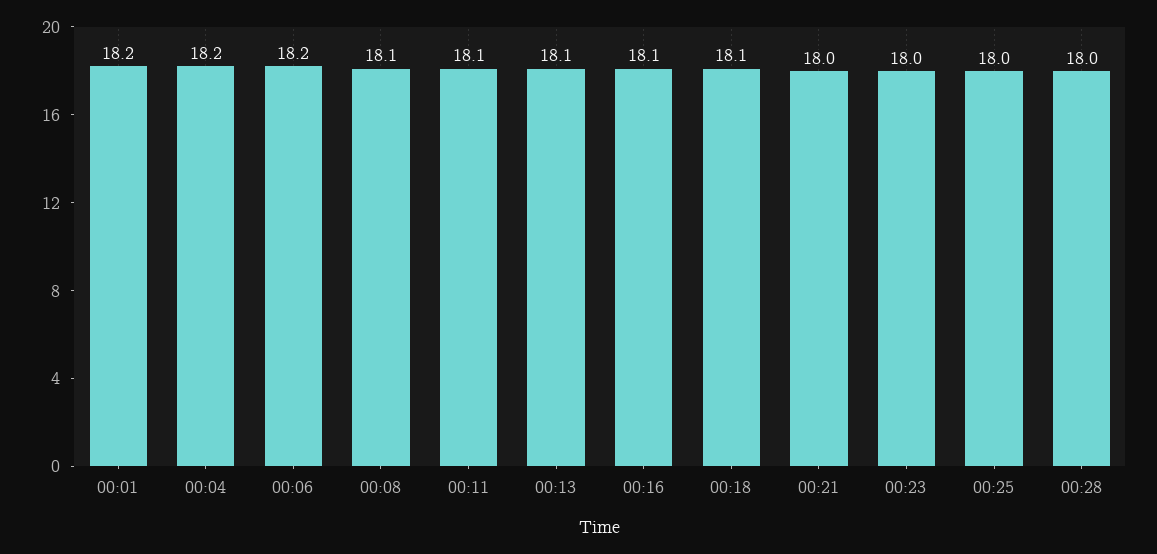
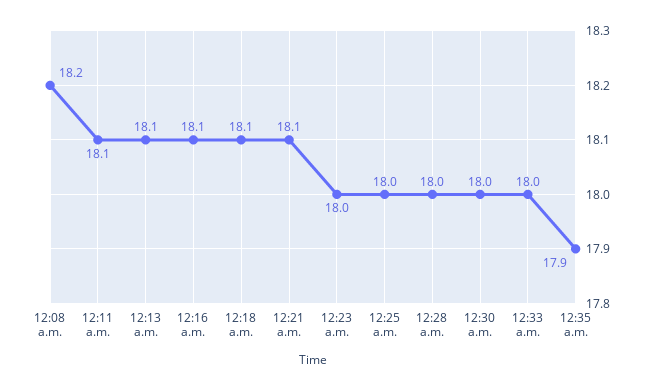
00:01: 18.2 -> none
00:04: 18.2 -> none
00:06: 18.2 -> none
00:08: 18.1 -> 18.2
00:21: 18 -> 18.1
12:30 a.m.: none -> 18
12:33 a.m.: none -> 18
12:35 a.m.: none -> 17.9

